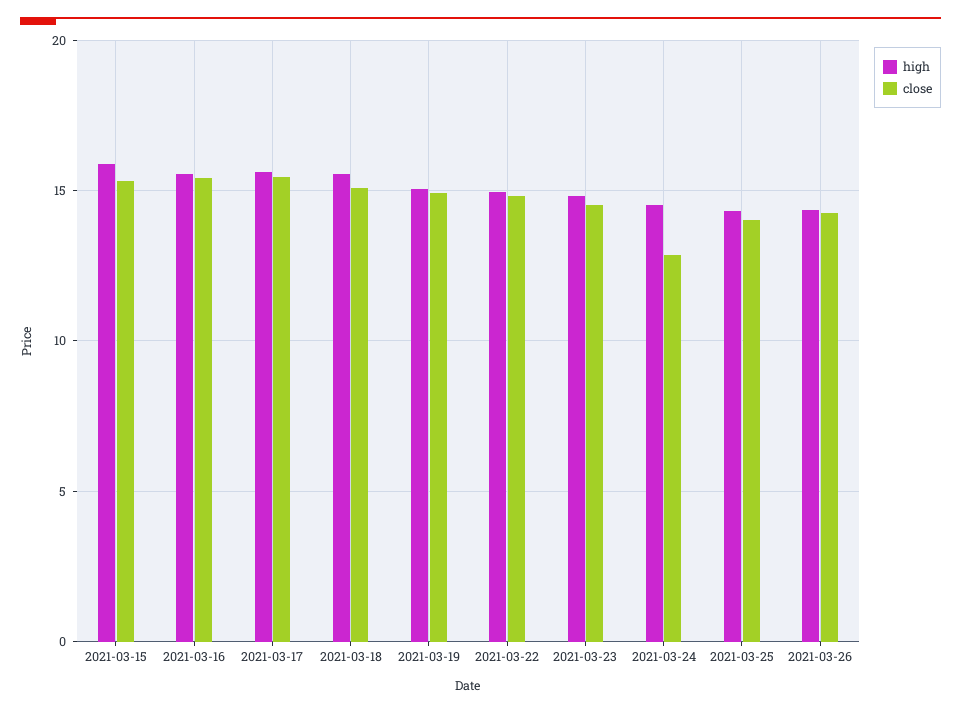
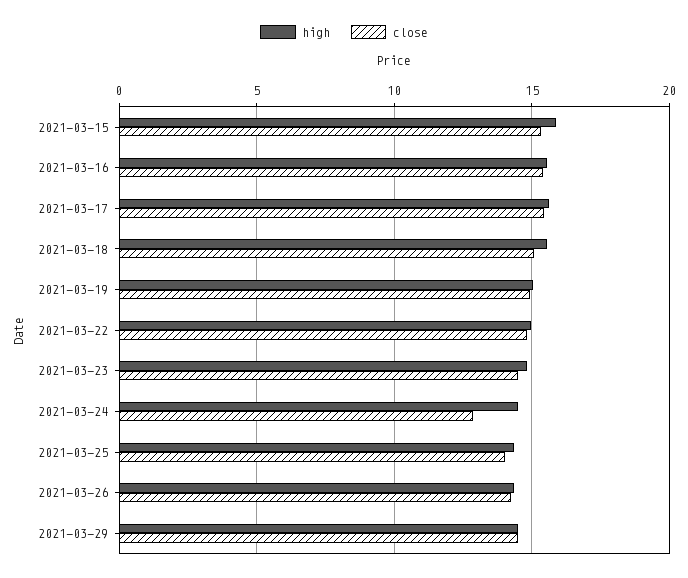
high, 2021-03-29: none -> 14.5
close, 2021-03-29: none -> 14.5

